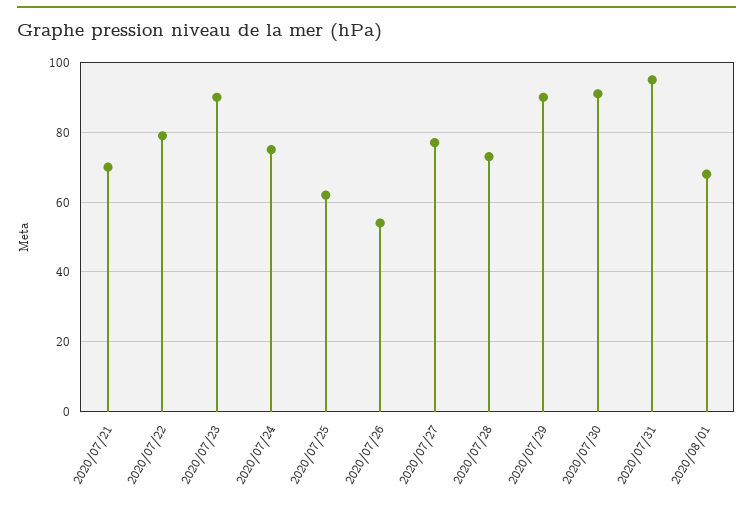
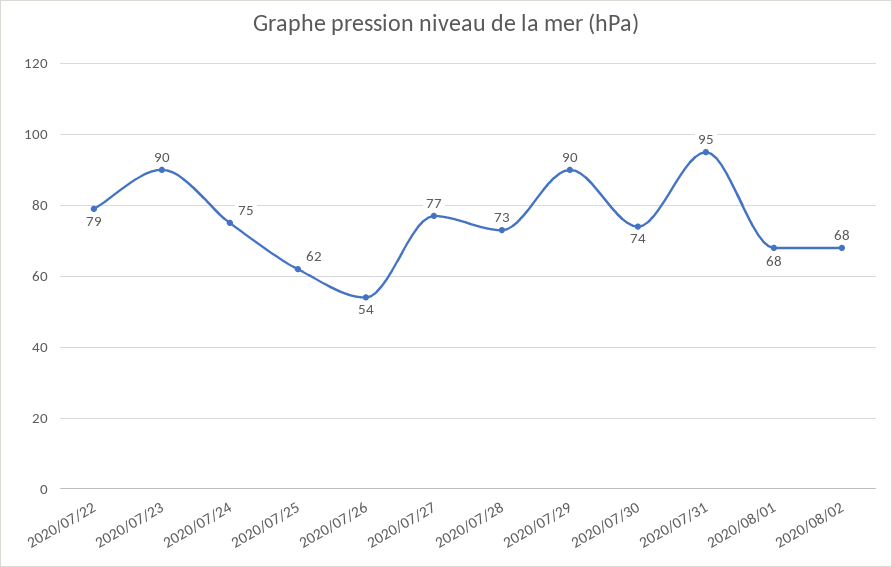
2020/07/21: 70 -> none
2020/07/30: 90 -> 74
2020/08/02: none -> 68

